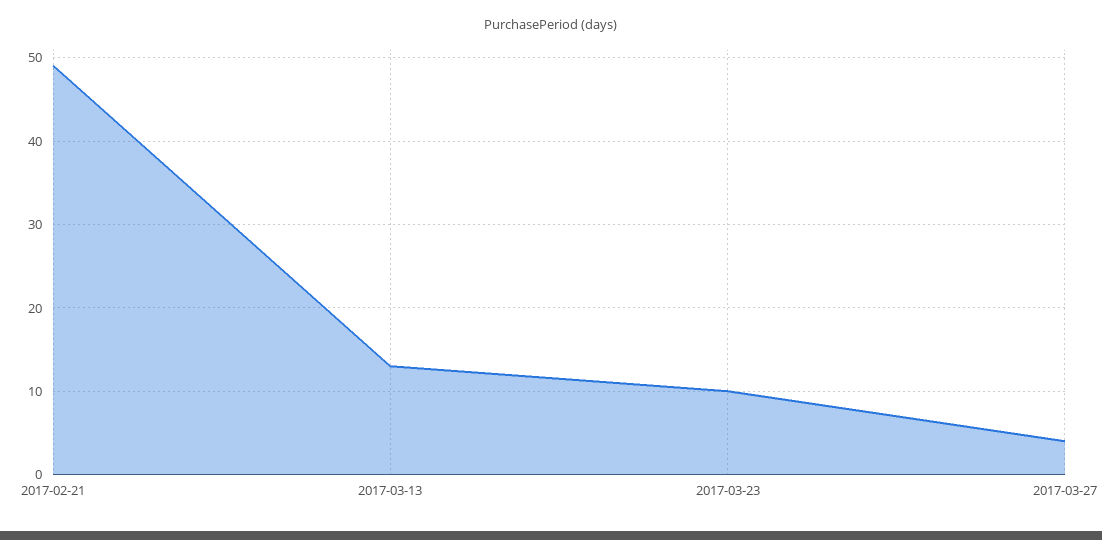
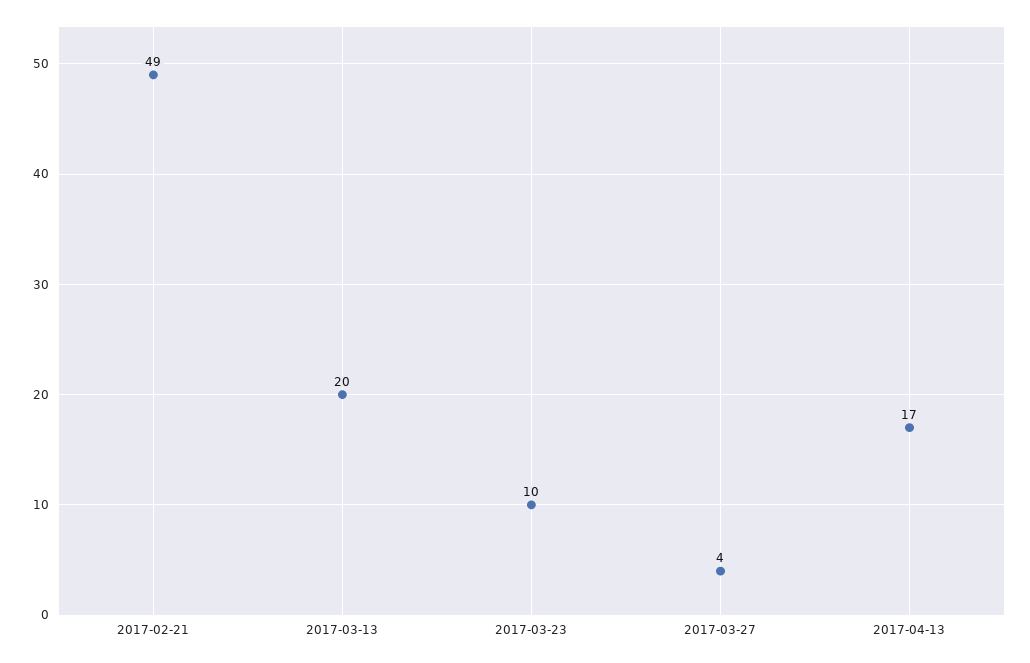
2017-03-13: 13 -> 20
2017-04-13: none -> 17

